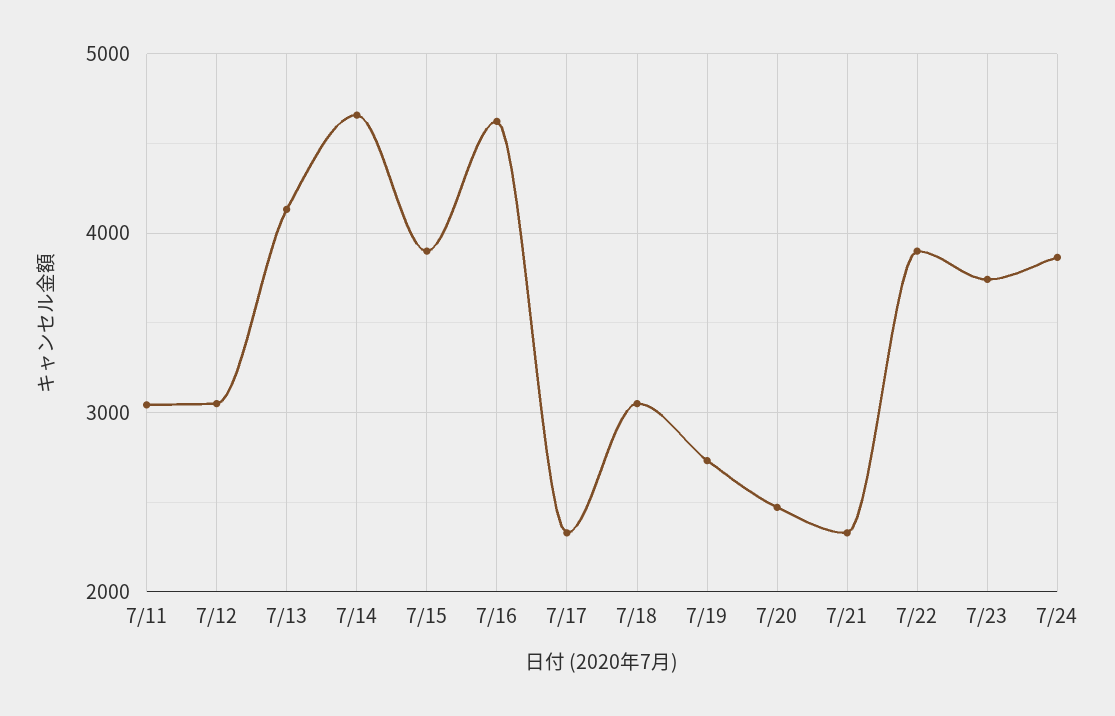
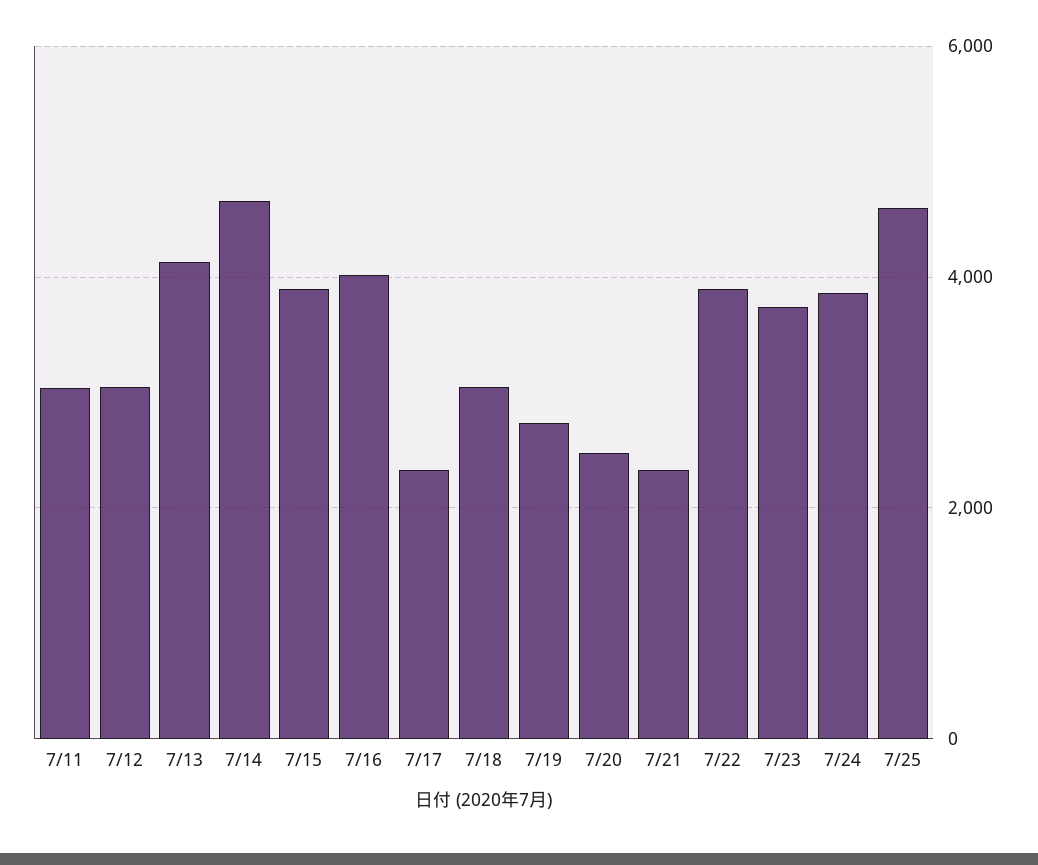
7/16: 4600 -> 4000
7/25: none -> 4600

